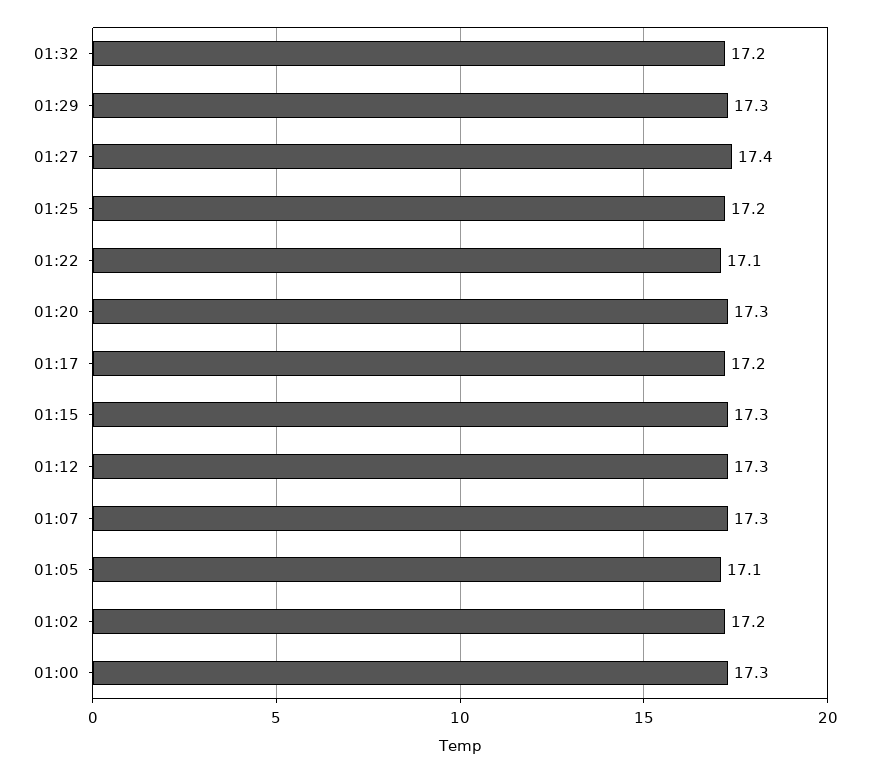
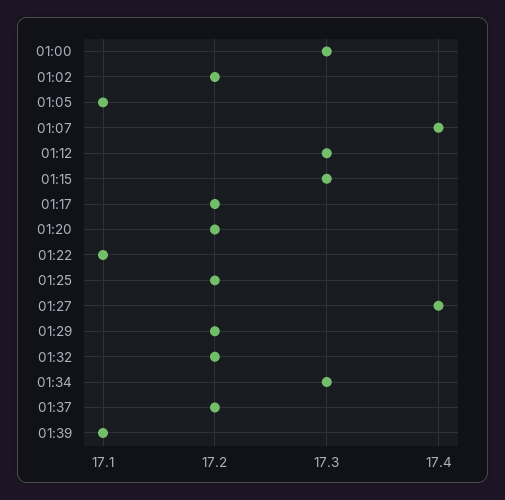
01:29: 17.3 -> 17.2
01:20: 17.3 -> 17.2
01:07: 17.3 -> 17.4
01:34: none -> 17.3
01:37: none -> 17.2
01:39: none -> 17.1

